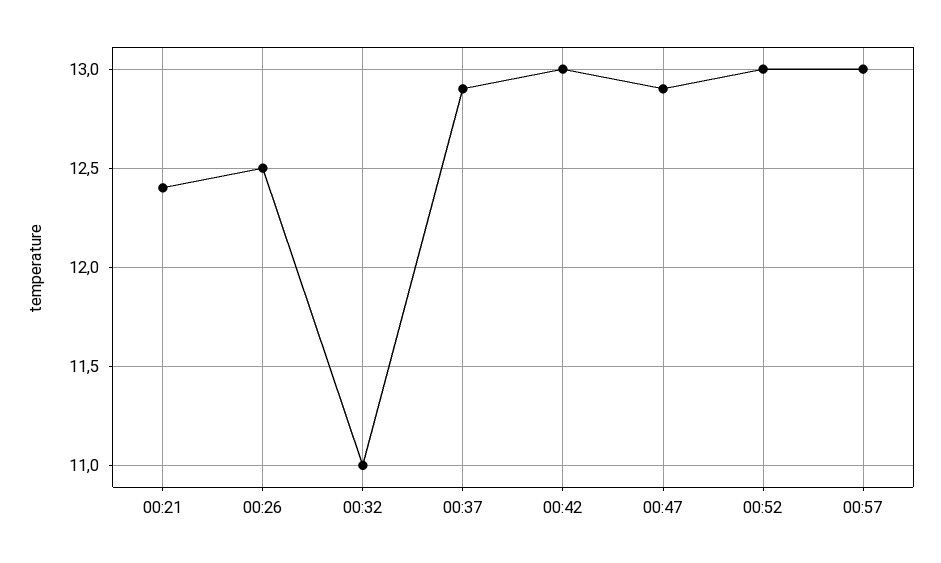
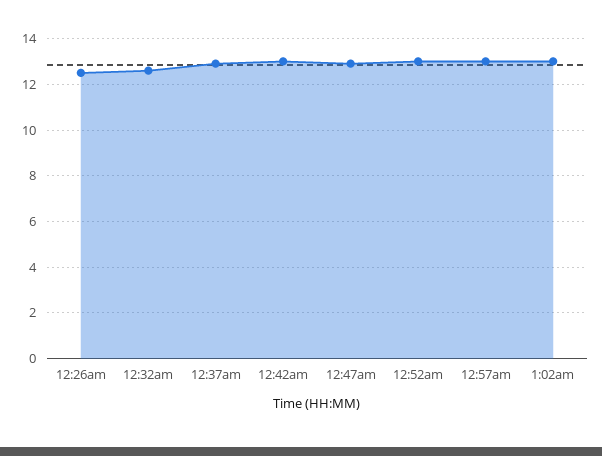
00:21: 12.4 -> none
00:32: 11 -> 12.5
1:02am: none -> 13

